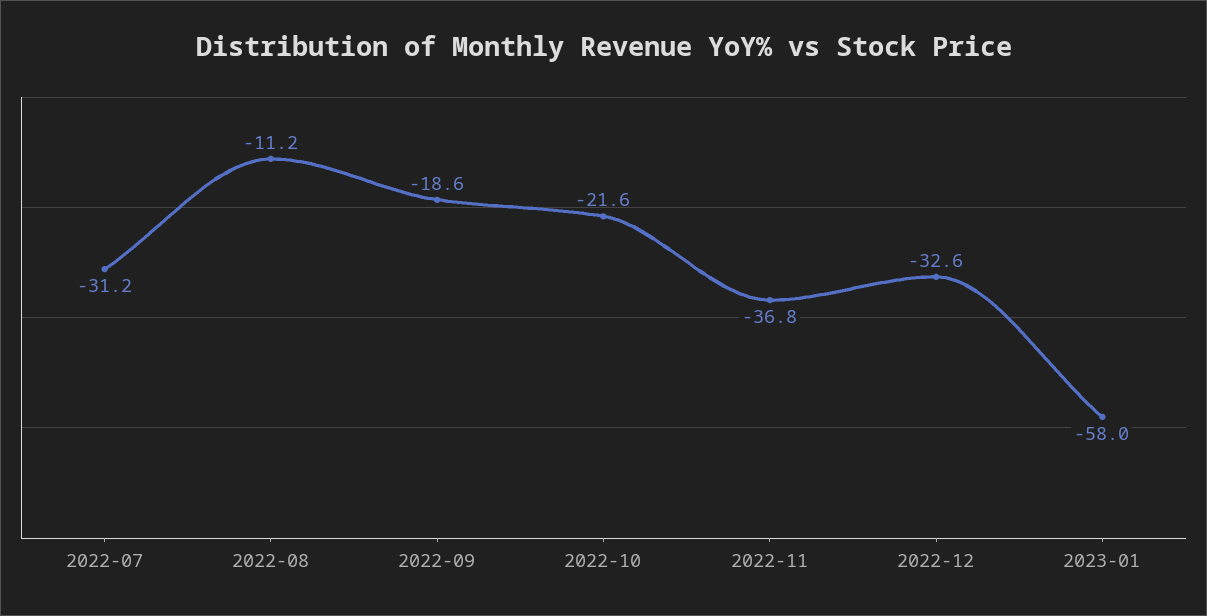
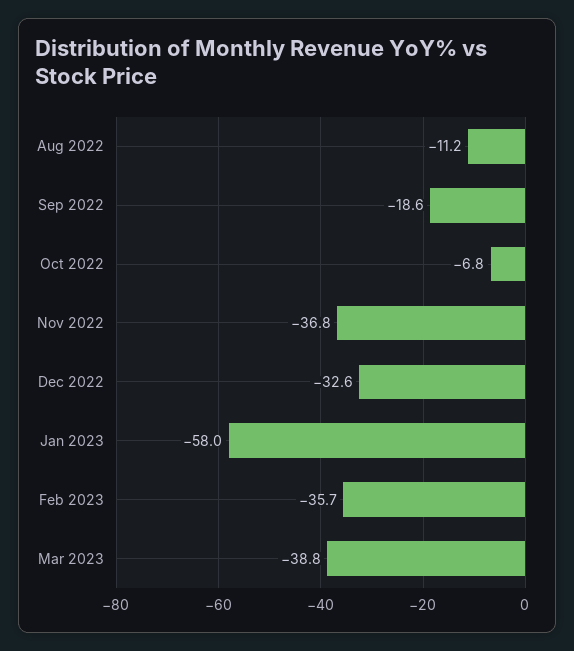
2022-07: -31.2 -> none
2022-10: -21.6 -> -6.8
Feb 2023: none -> -35.7
Mar 2023: none -> -38.8

